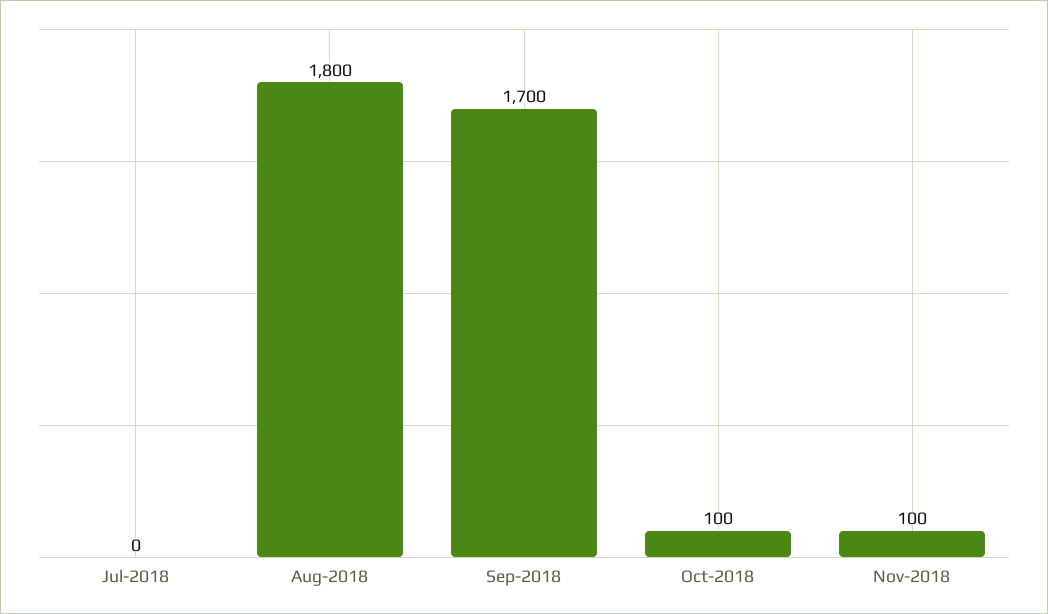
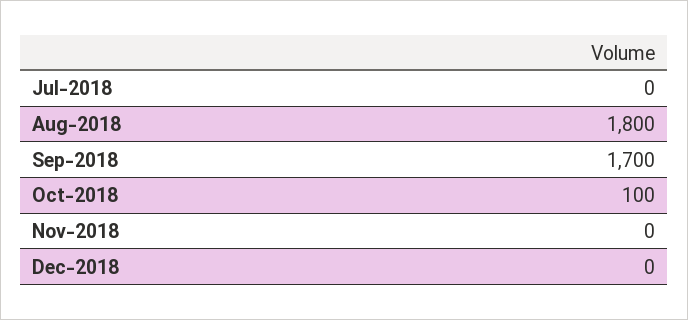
Nov-2018: 100 -> 0
Dec-2018: none -> 0

